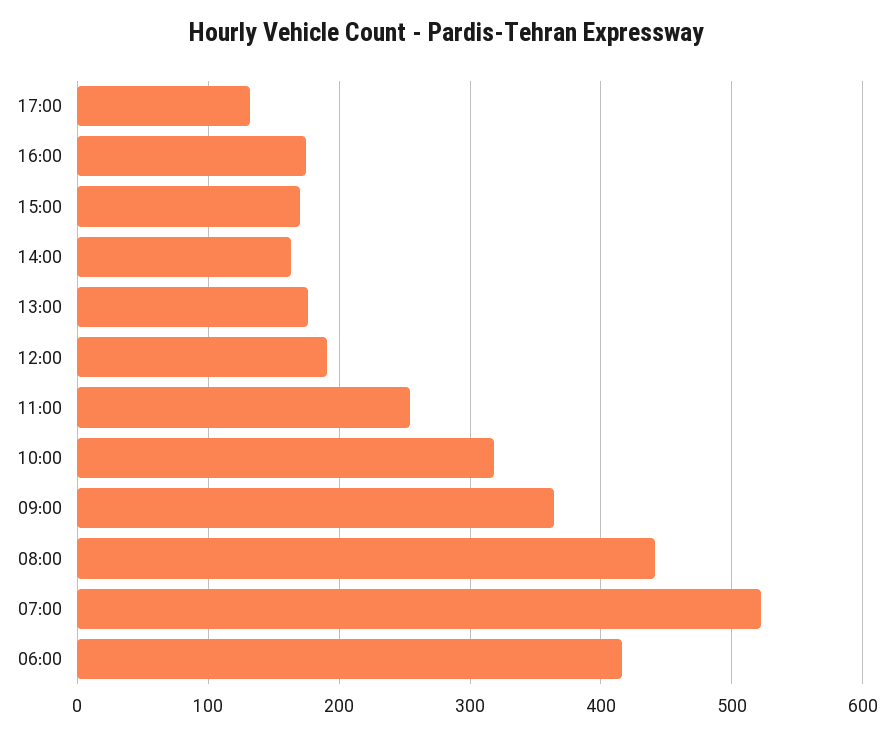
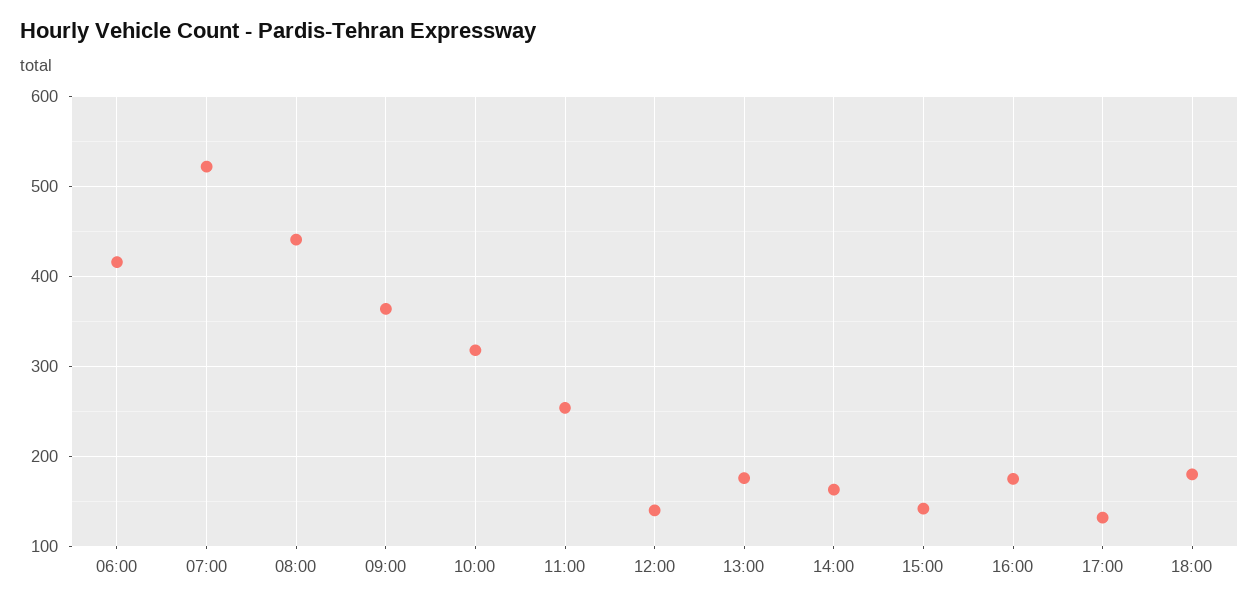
15:00: 170 -> 140
12:00: 190 -> 140
18:00: none -> 180

